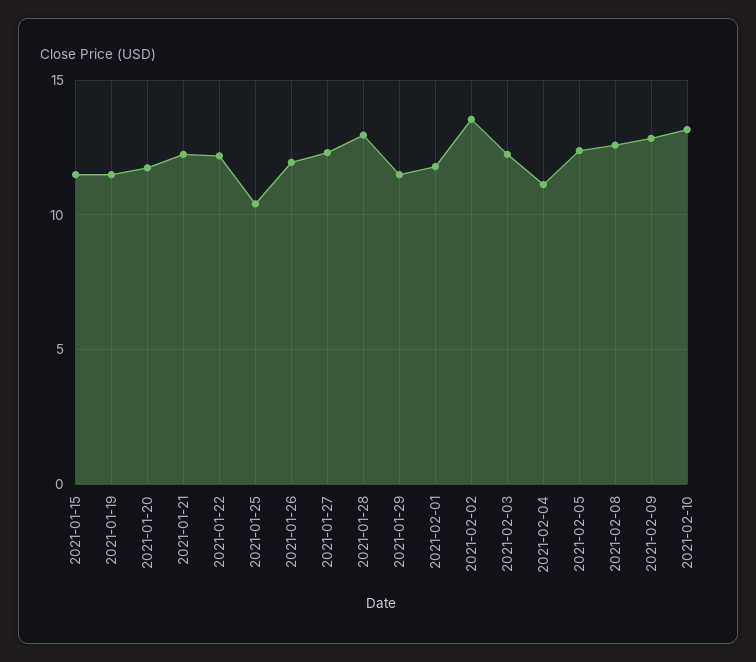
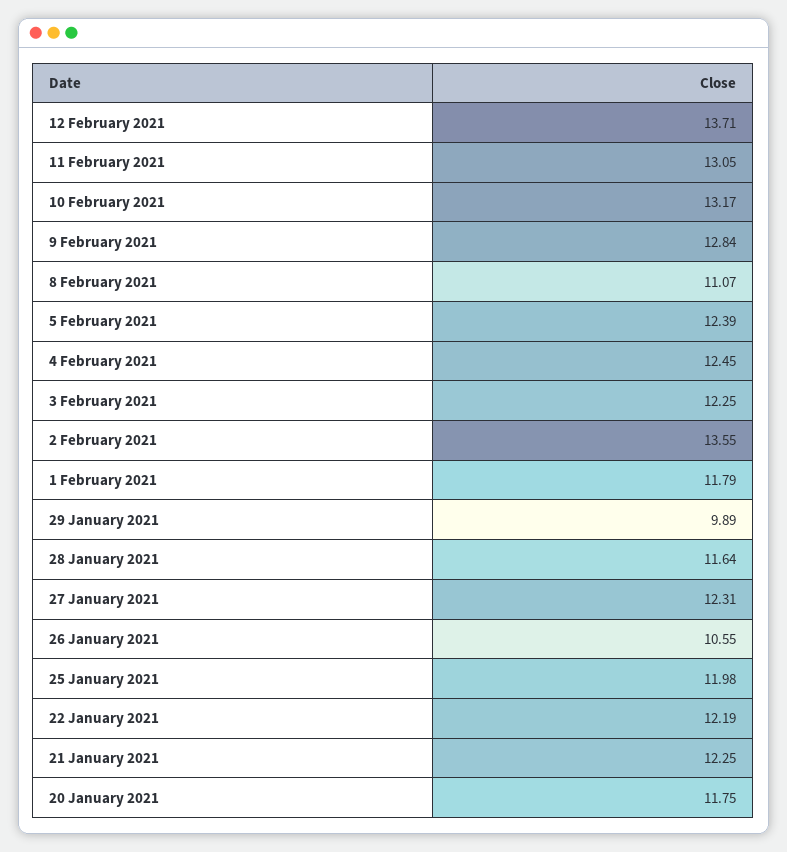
2021-01-15: 11.5 -> none
2021-01-19: 11.5 -> none
2021-01-25: 10.5 -> 11.98
2021-01-26: 12 -> 10.55
2021-01-28: 13 -> 11.64
2021-01-29: 11.5 -> 9.89
2021-02-04: 11 -> 12.45
2021-02-08: 12.5 -> 11.07
12 February 2021: none -> 13.71
11 February 2021: none -> 13.05

